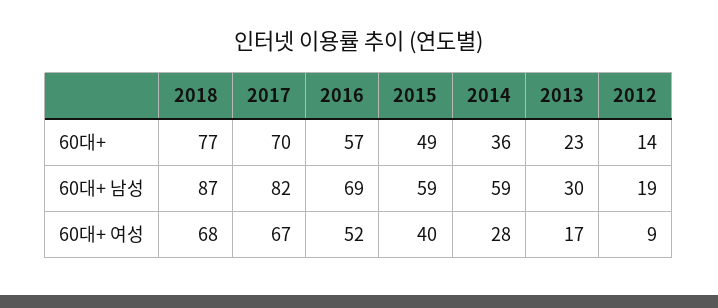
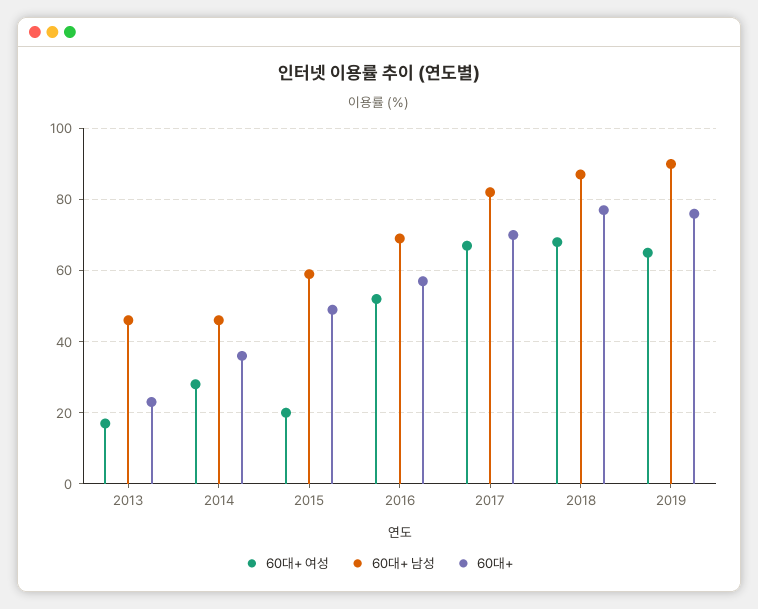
60대+, 2012: 14 -> none
60대+ 남성, 2014: 59 -> 45
60대+ 남성, 2013: 30 -> 45
60대+ 남성, 2012: 19 -> none
60대+ 여성, 2015: 40 -> 20
60대+ 여성, 2012: 9 -> none
60대+ 여성, 2019: none -> 65
60대+ 남성, 2019: none -> 90
60대+, 2019: none -> 75

